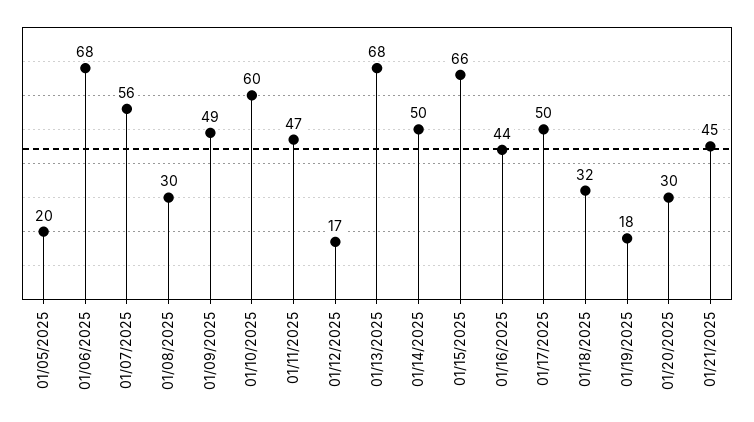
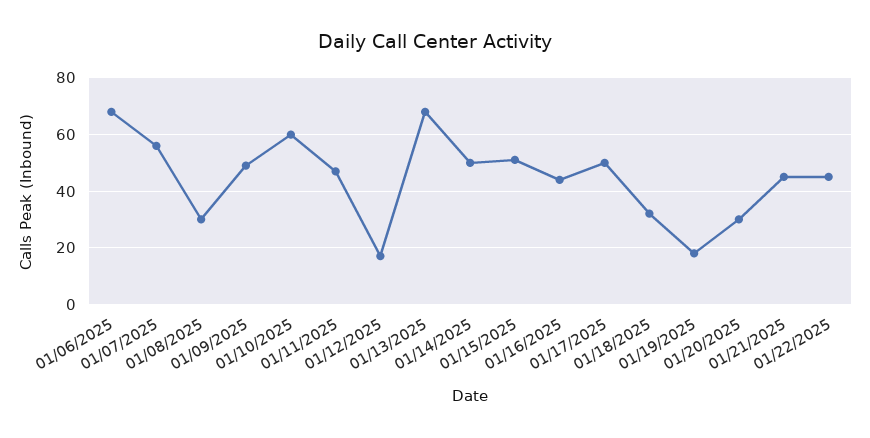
01/05/2025: 20 -> none
01/15/2025: 66 -> 50
01/22/2025: none -> 45

